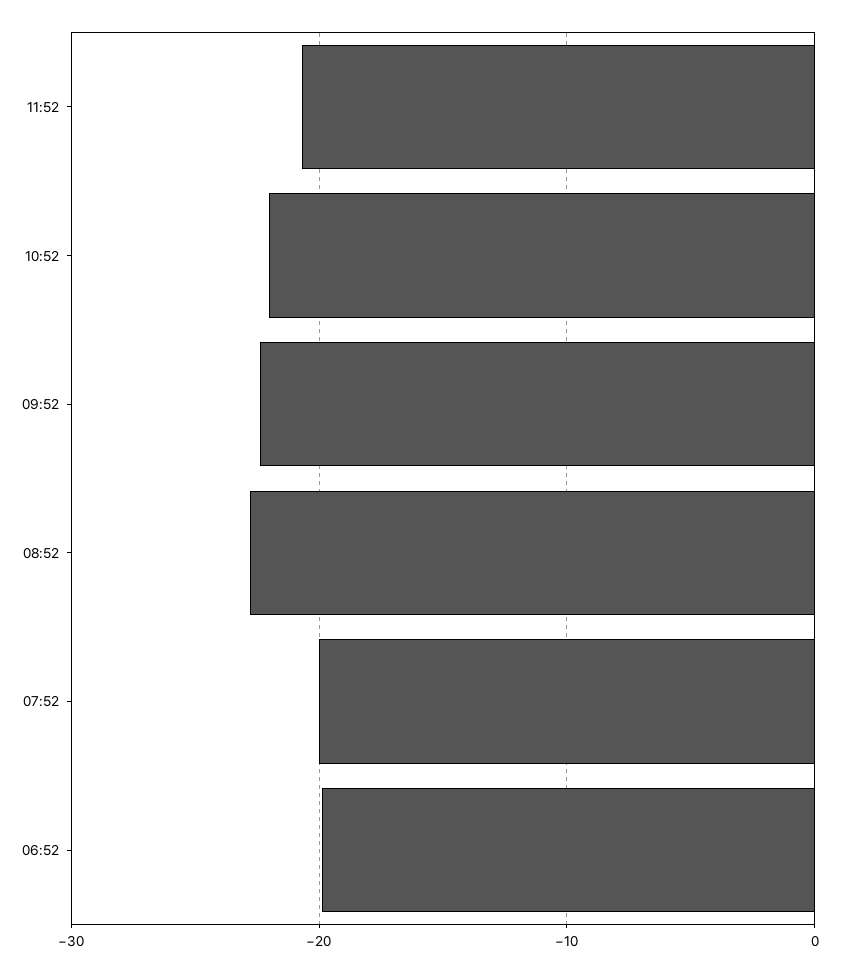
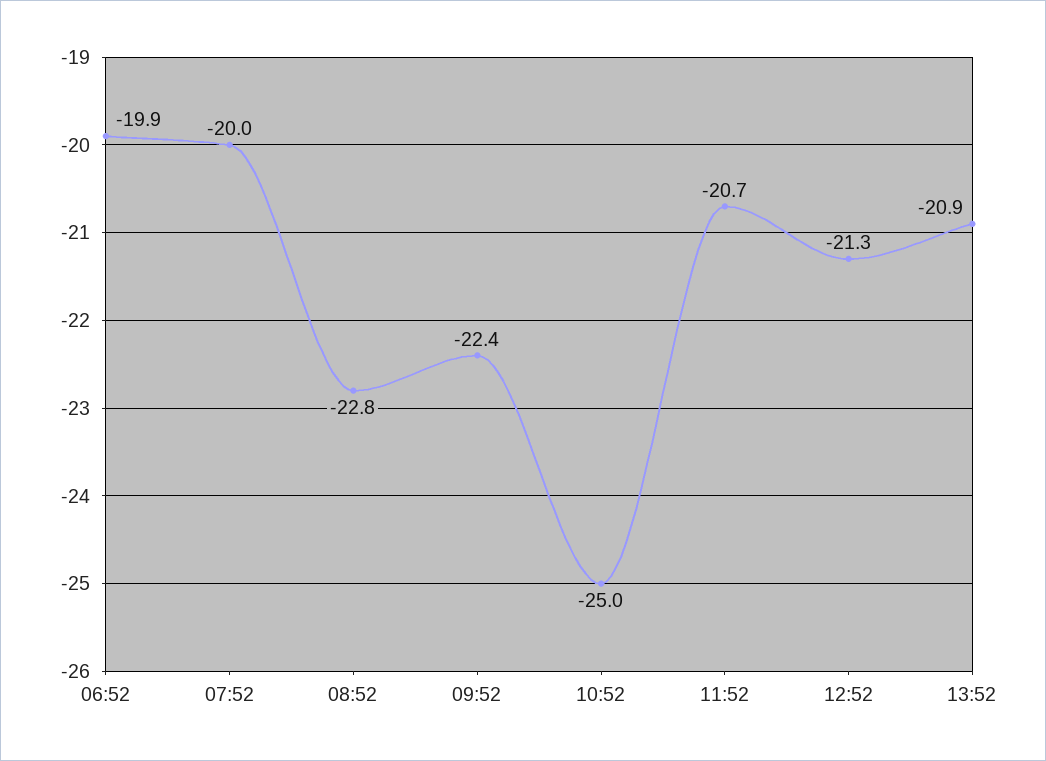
10:52: -22 -> -25
12:52: none -> -21.3
13:52: none -> -20.9

